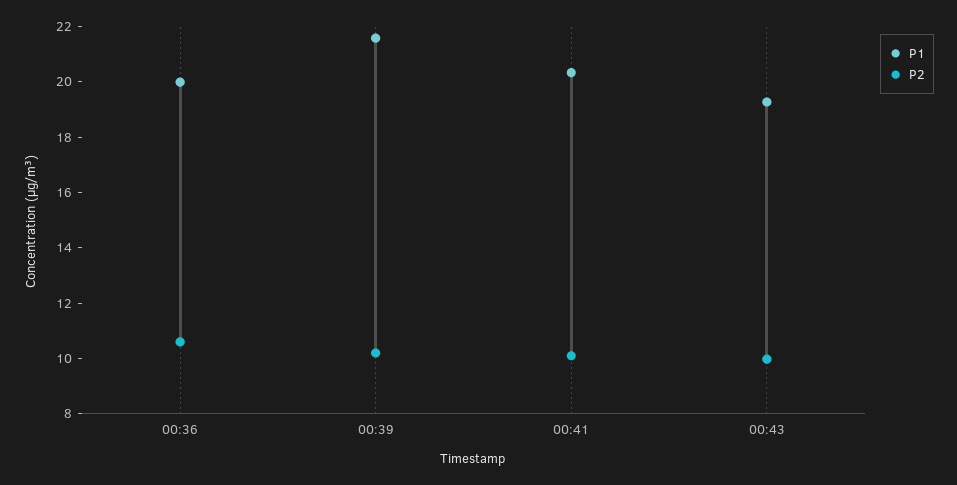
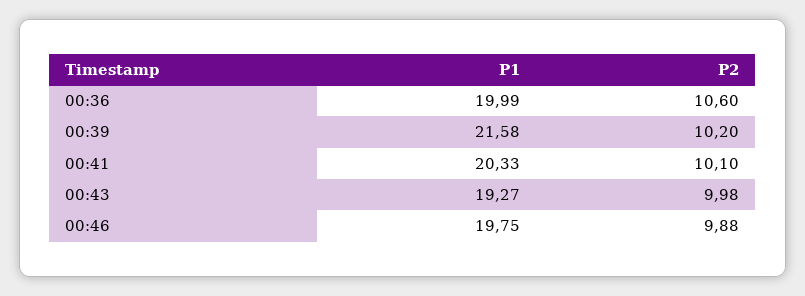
P1, 00:46: none -> 19.75
P2, 00:46: none -> 9.88

